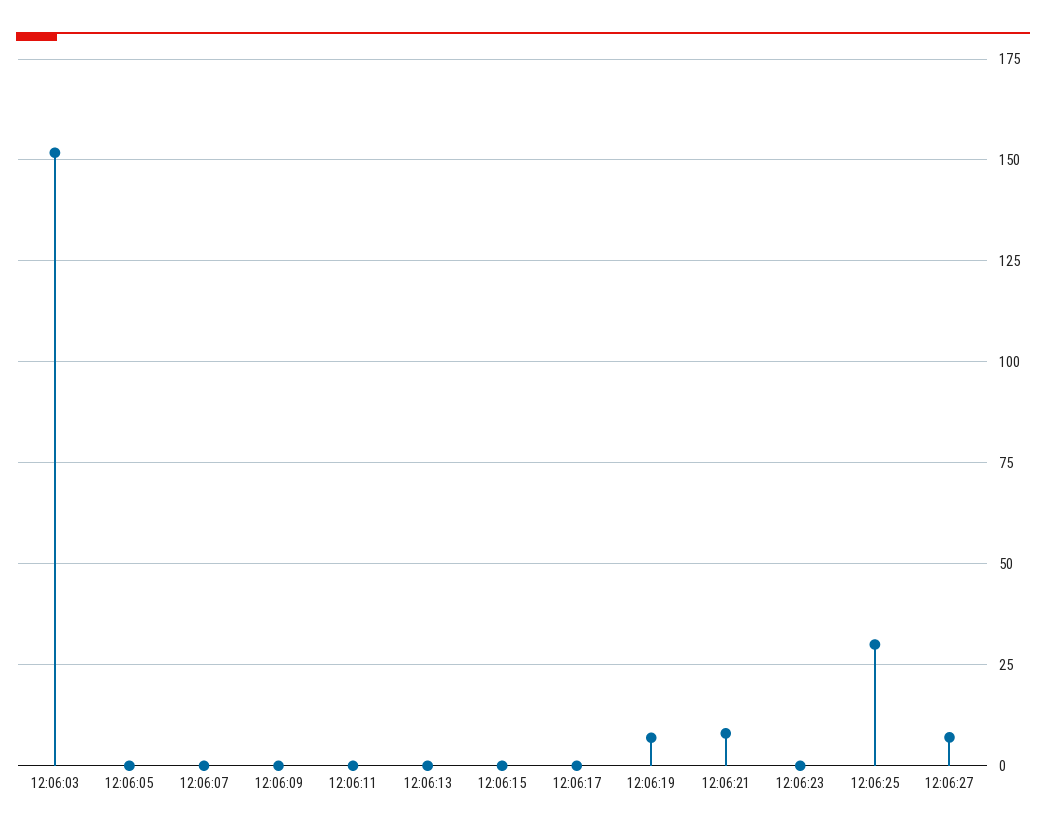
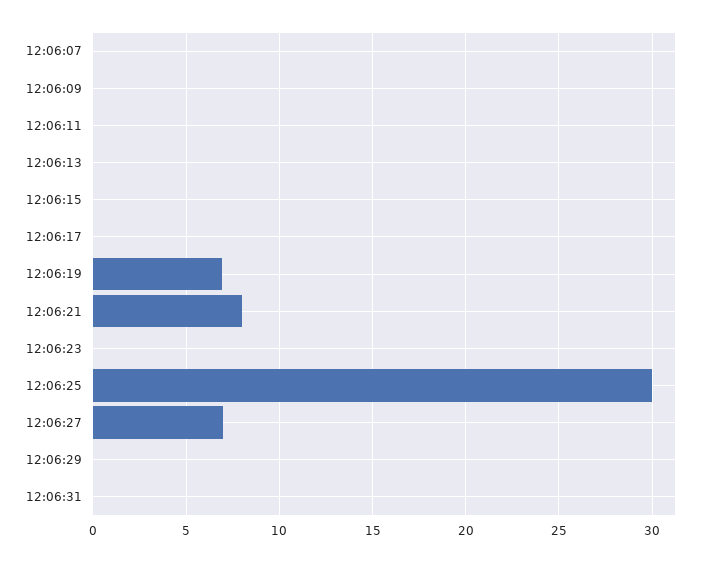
12:06:03: 152.5 -> none
12:06:05: 0 -> none
12:06:29: none -> 0
12:06:31: none -> 0

